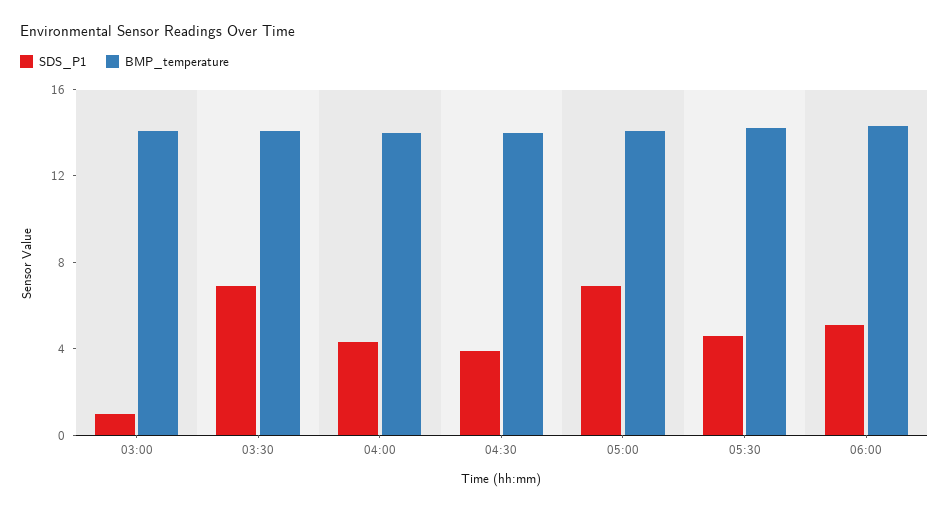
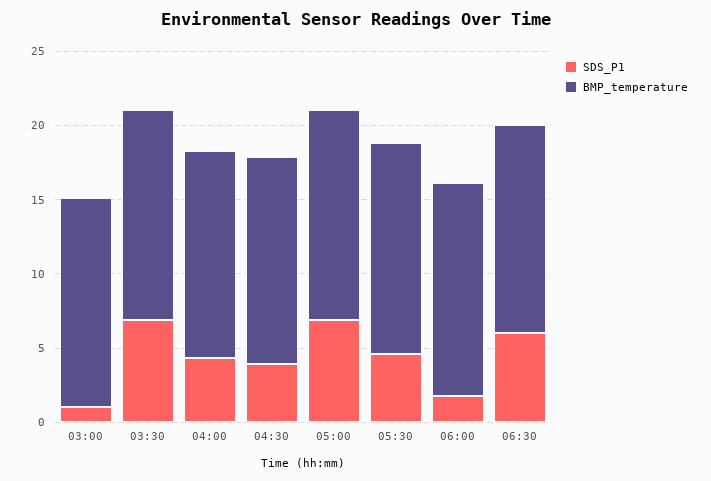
SDS_P1, 06:00: 5 -> 2
SDS_P1, 06:30: none -> 6
BMP_temperature, 06:30: none -> 14

